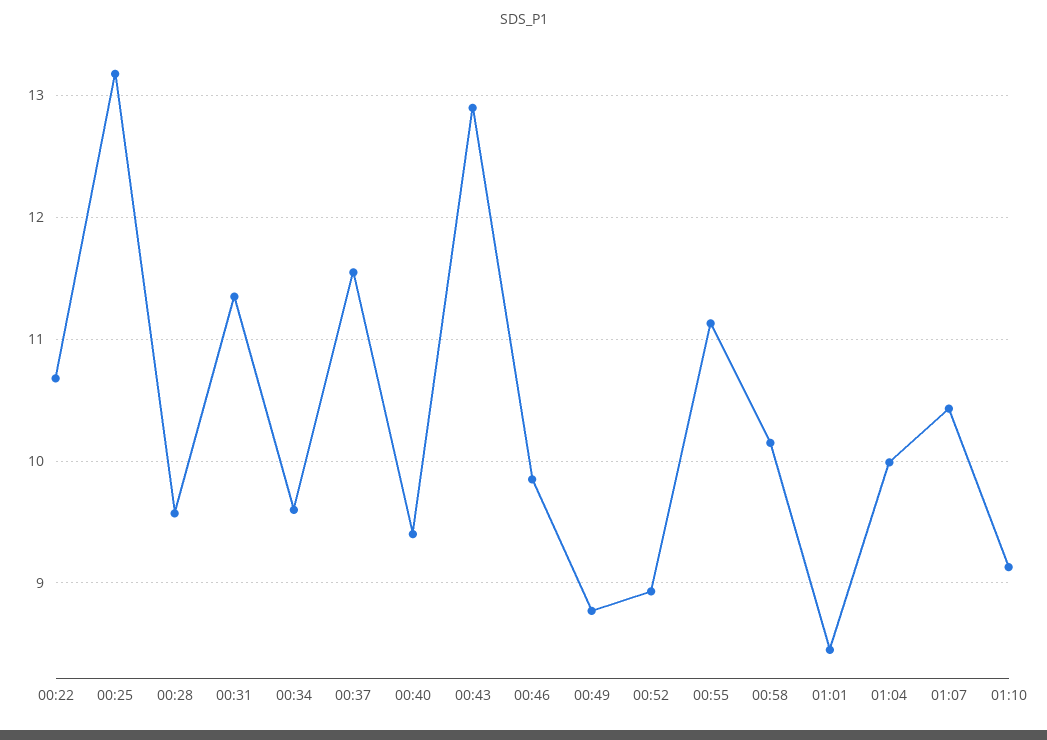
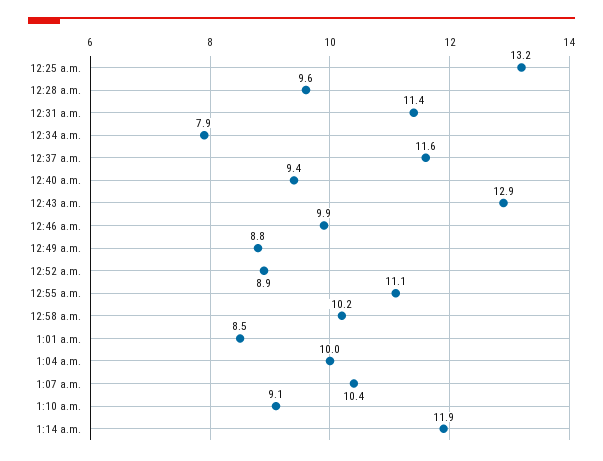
00:22: 10.7 -> none
00:34: 9.6 -> 7.9
1:14 a.m.: none -> 11.9

